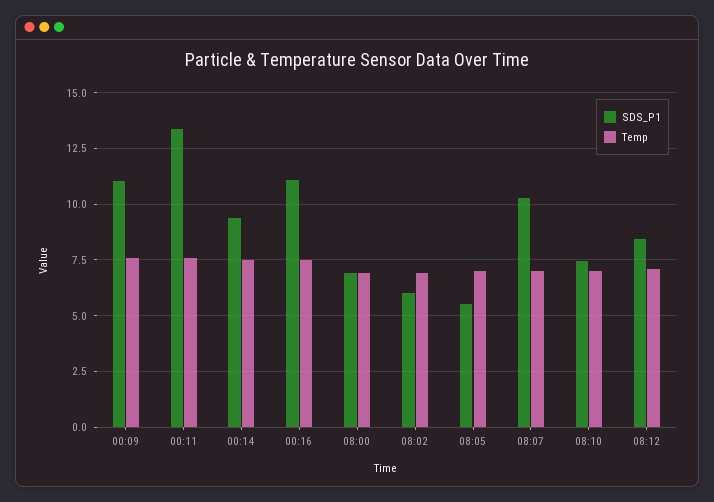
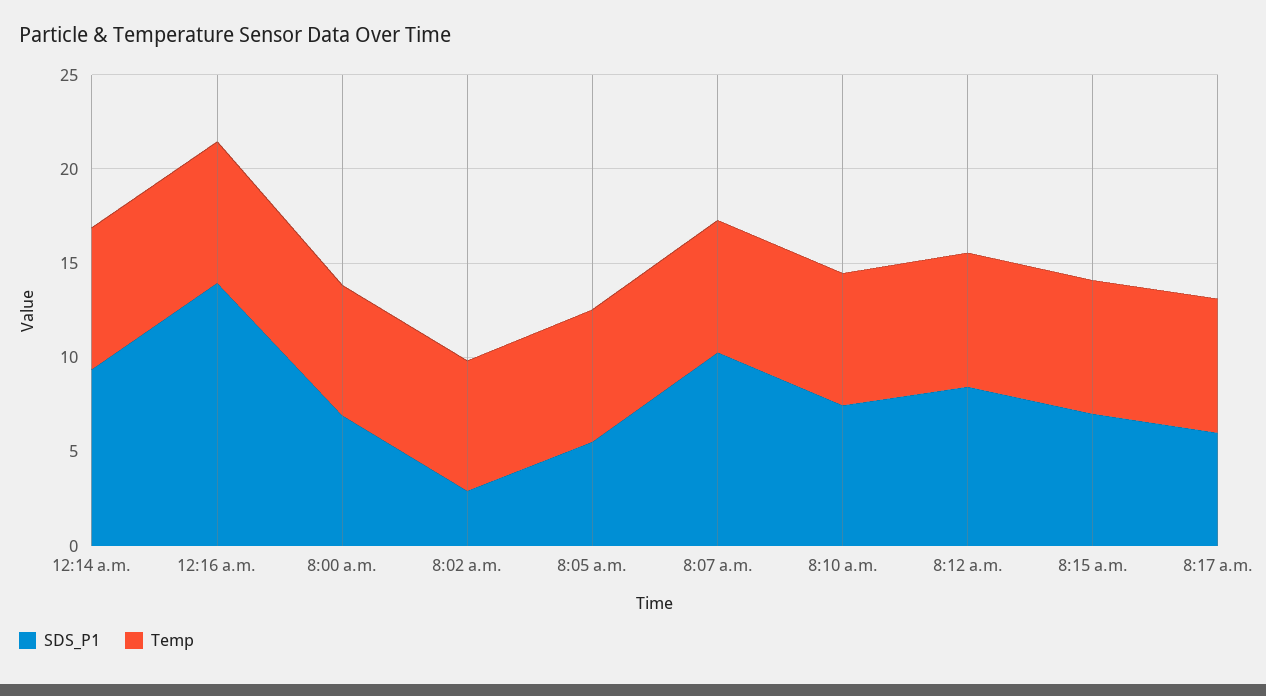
SDS_P1, 00:09: 11 -> none
Temp, 00:09: 7.5 -> none
SDS_P1, 00:11: 13.5 -> none
Temp, 00:11: 7.5 -> none
SDS_P1, 00:16: 11 -> 14
SDS_P1, 08:02: 6 -> 3
SDS_P1, 8:15 a.m.: none -> 7
Temp, 8:15 a.m.: none -> 7
SDS_P1, 8:17 a.m.: none -> 6
Temp, 8:17 a.m.: none -> 7

